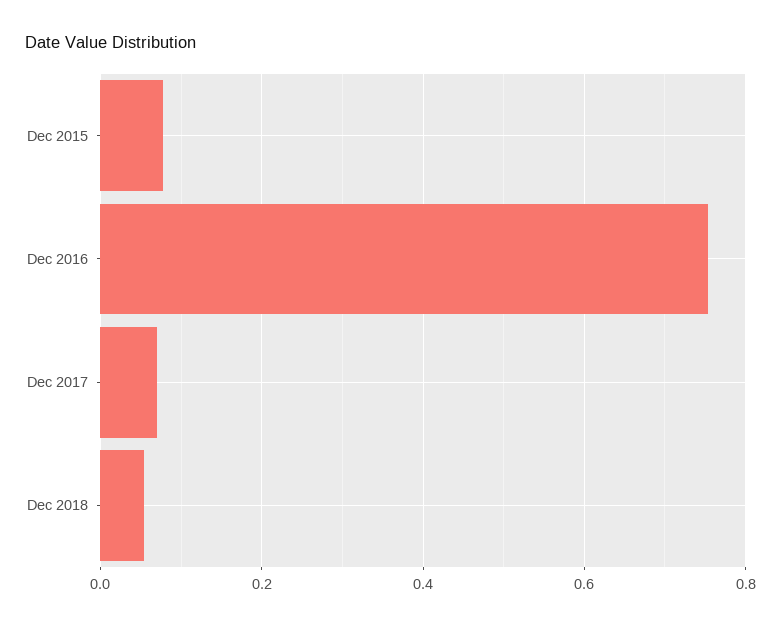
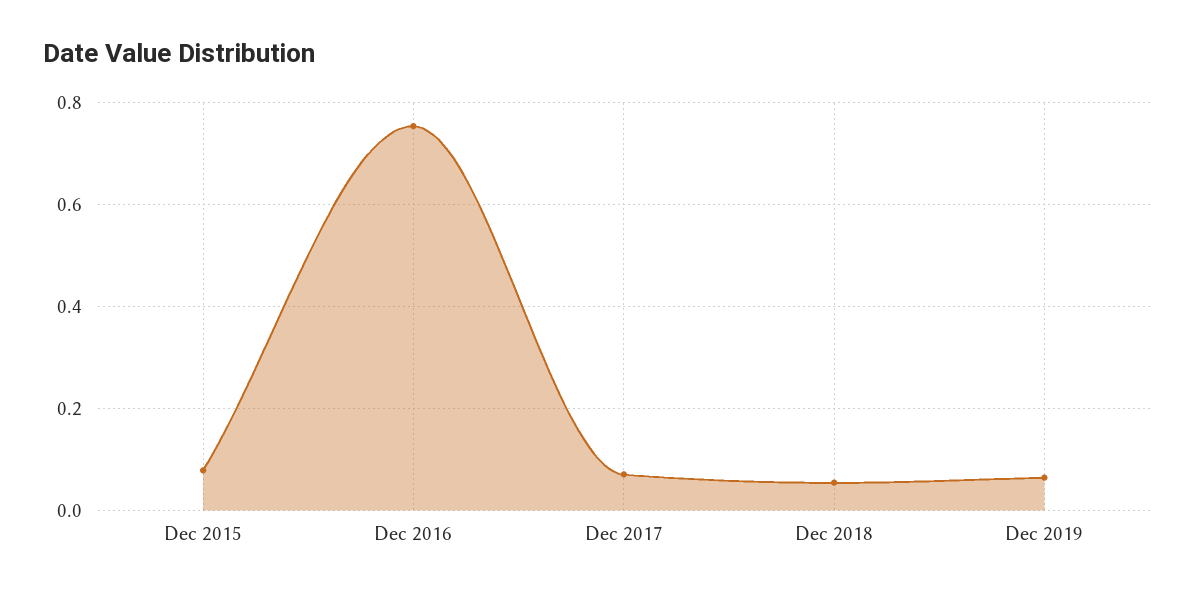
Dec 2019: none -> 0.06

